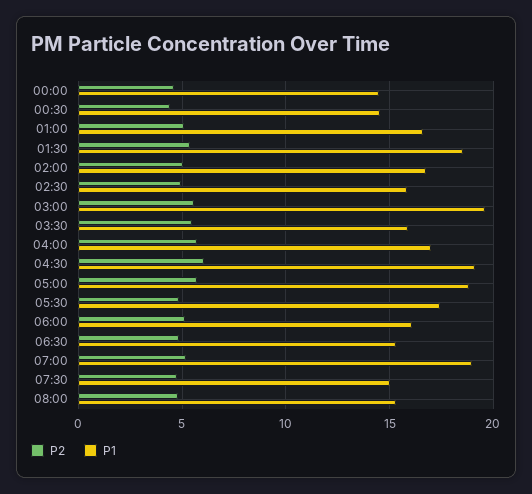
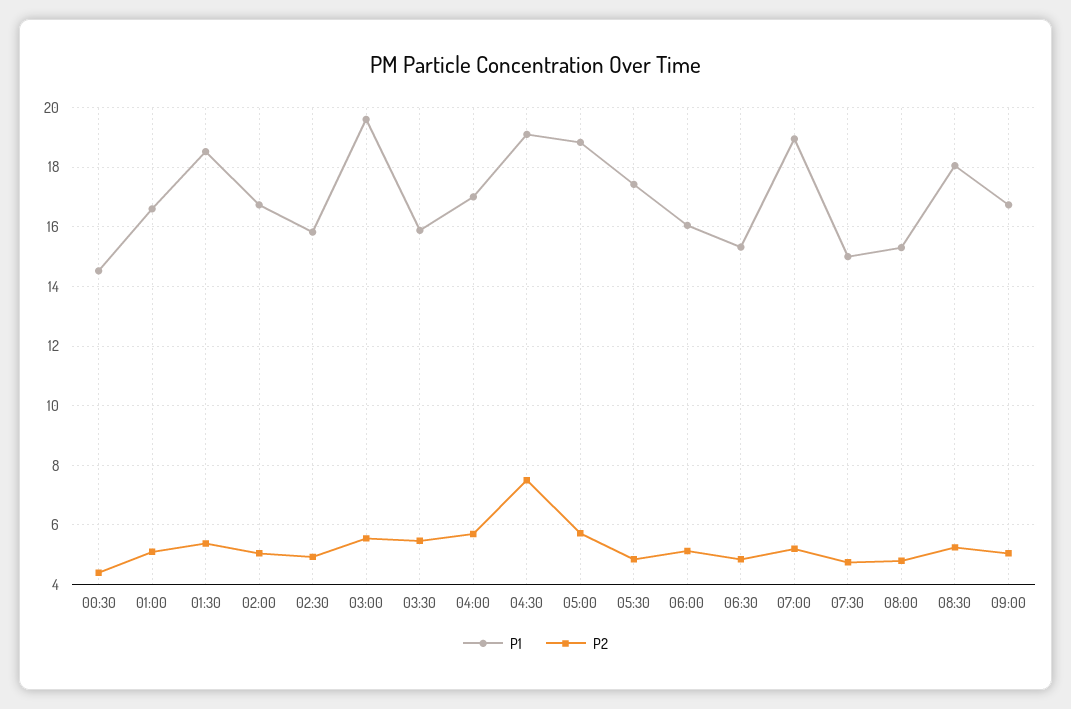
P2, 00:00: 4.5 -> none
P1, 00:00: 14.5 -> none
P2, 04:30: 6 -> 7.5
P1, 08:30: none -> 18
P2, 08:30: none -> 5.25
P1, 09:00: none -> 16.75
P2, 09:00: none -> 5

